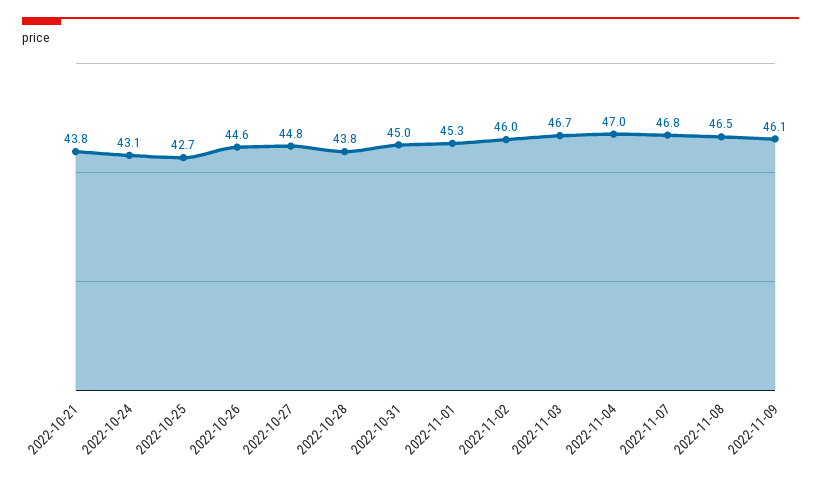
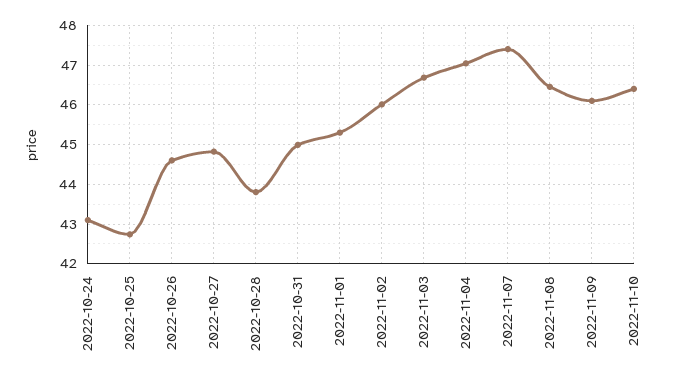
2022-10-21: 43.8 -> none
2022-11-07: 46.8 -> 47.4
2022-11-10: none -> 46.4

